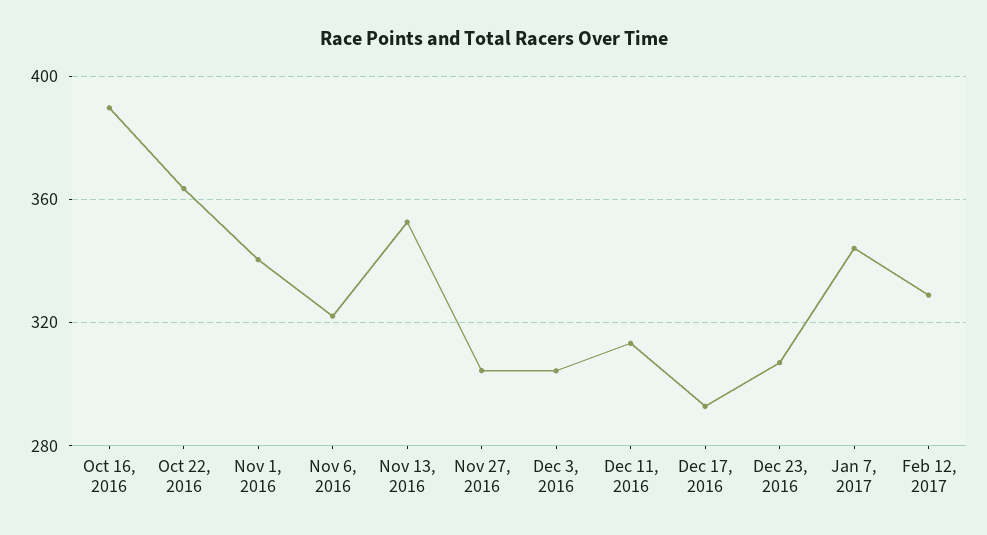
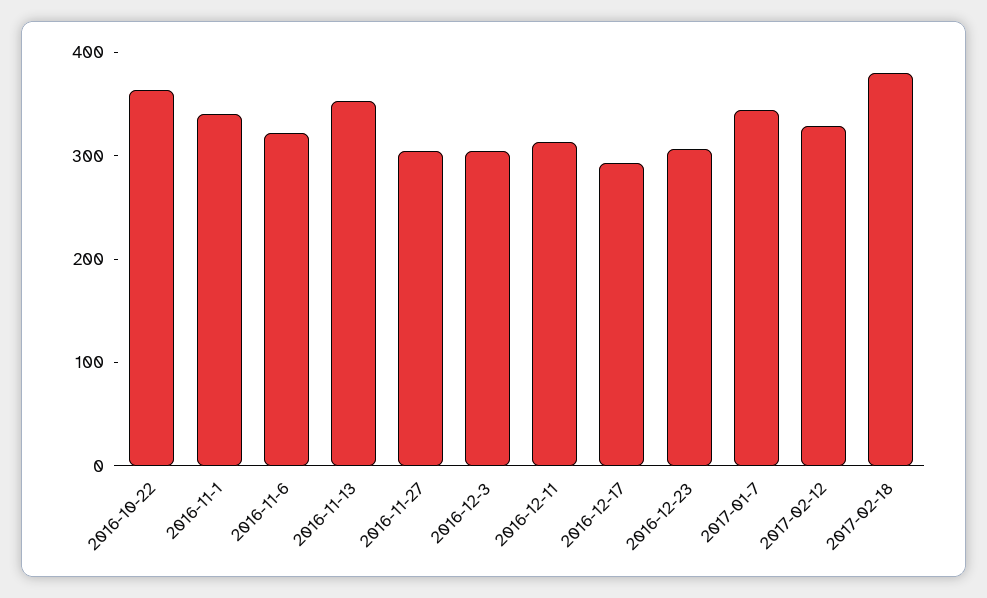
Oct 16, 2016: 390 -> none
2017-02-18: none -> 380

